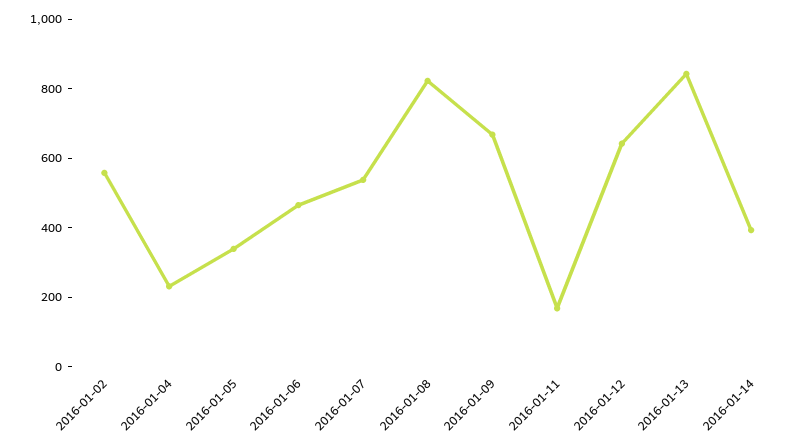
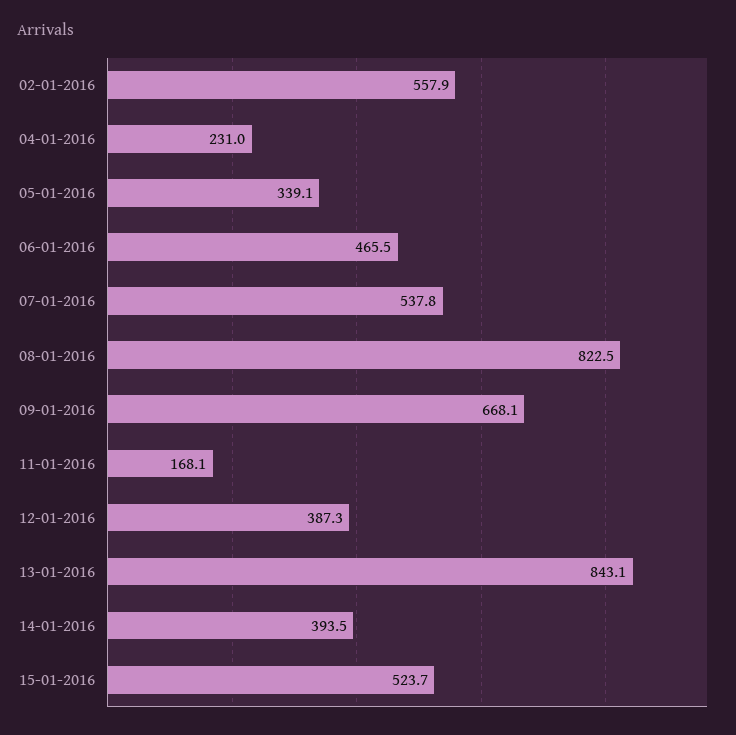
2016-01-12: 650 -> 387.3
15-01-2016: none -> 523.7

